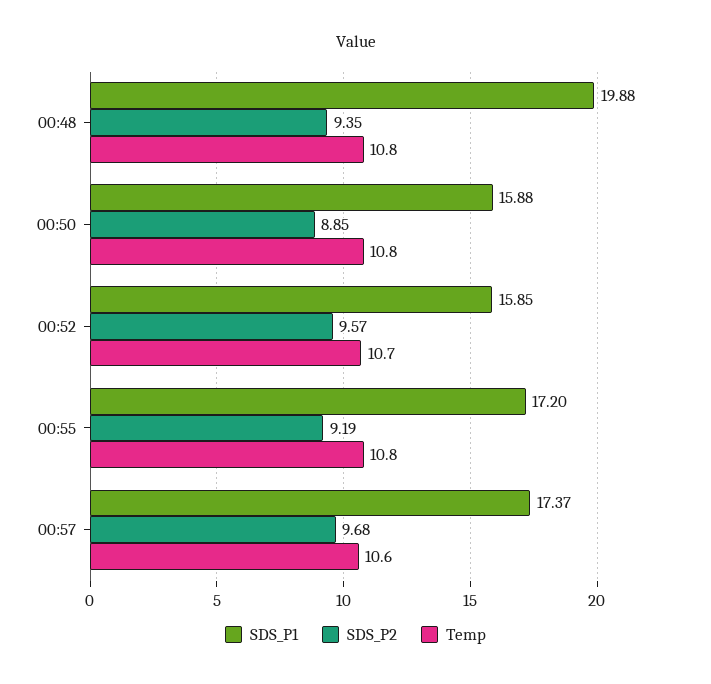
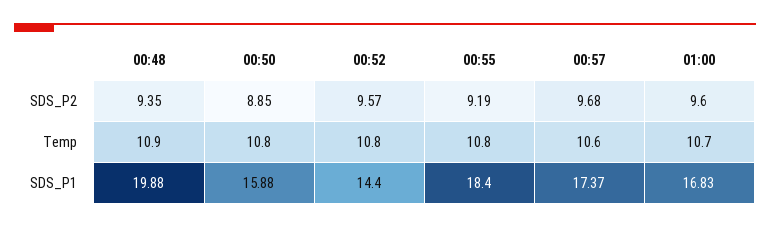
Temp, 00:48: 10.8 -> 10.9
SDS_P1, 00:52: 15.85 -> 14.4
Temp, 00:52: 10.7 -> 10.8
SDS_P1, 00:55: 17.2 -> 18.4
SDS_P2, 01:00: none -> 9.6
Temp, 01:00: none -> 10.7
SDS_P1, 01:00: none -> 16.83

